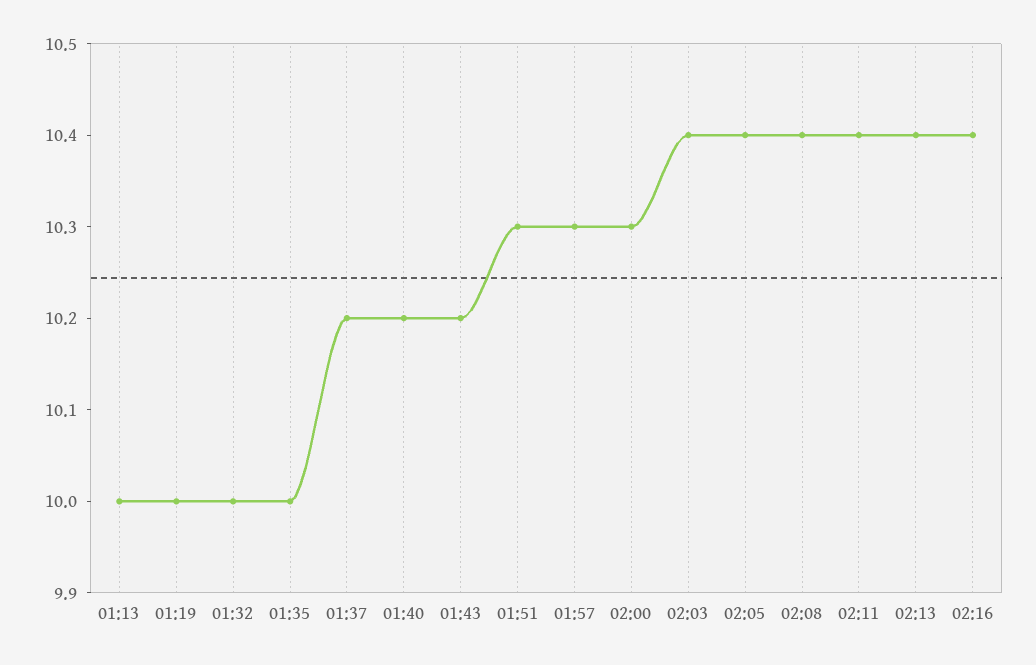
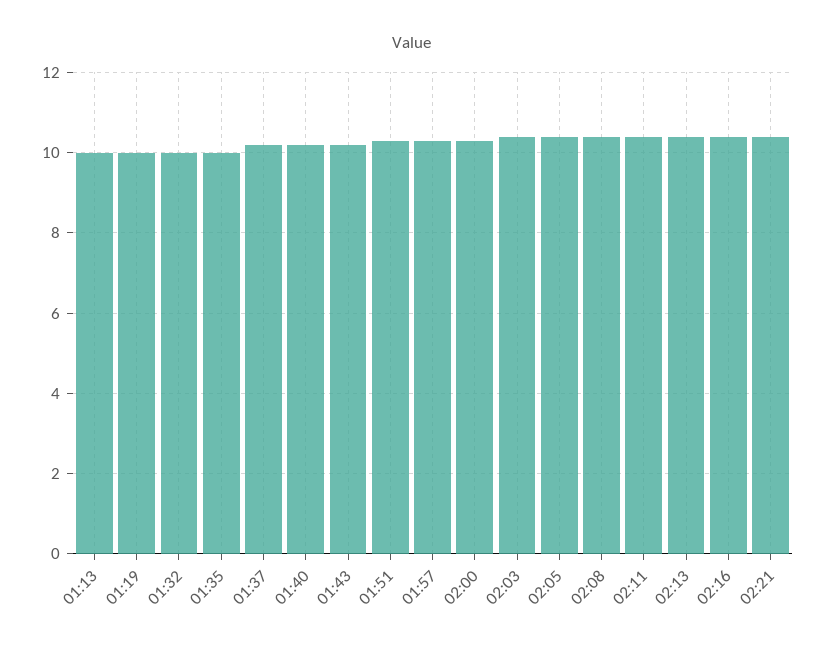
02:21: none -> 10.5

